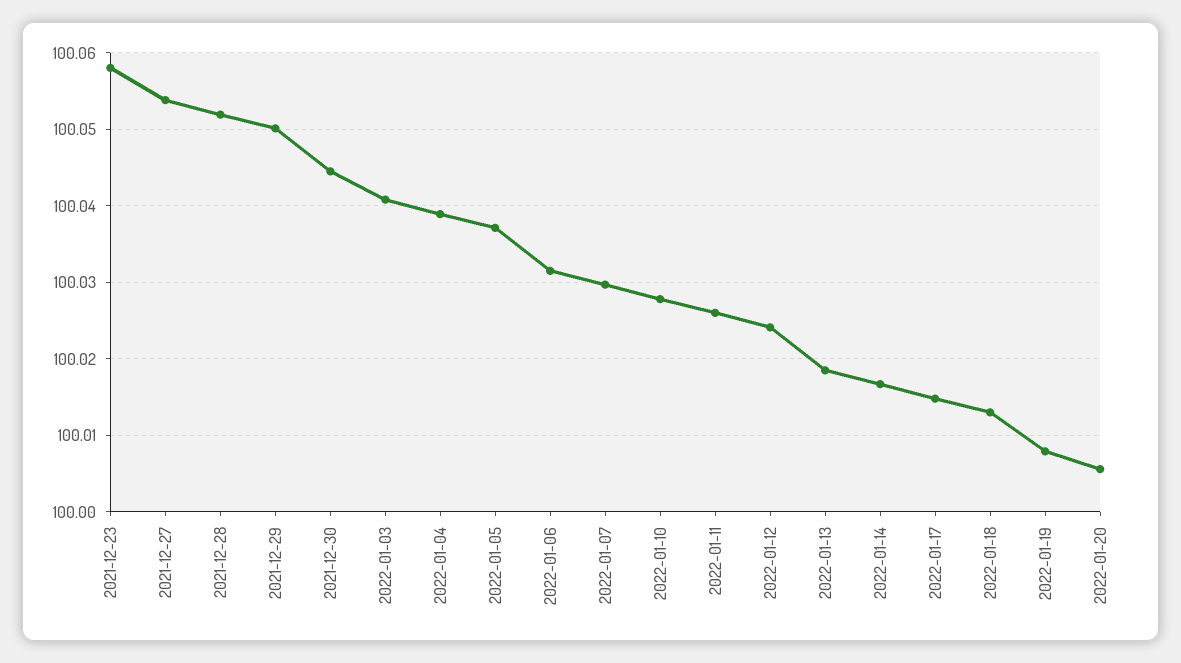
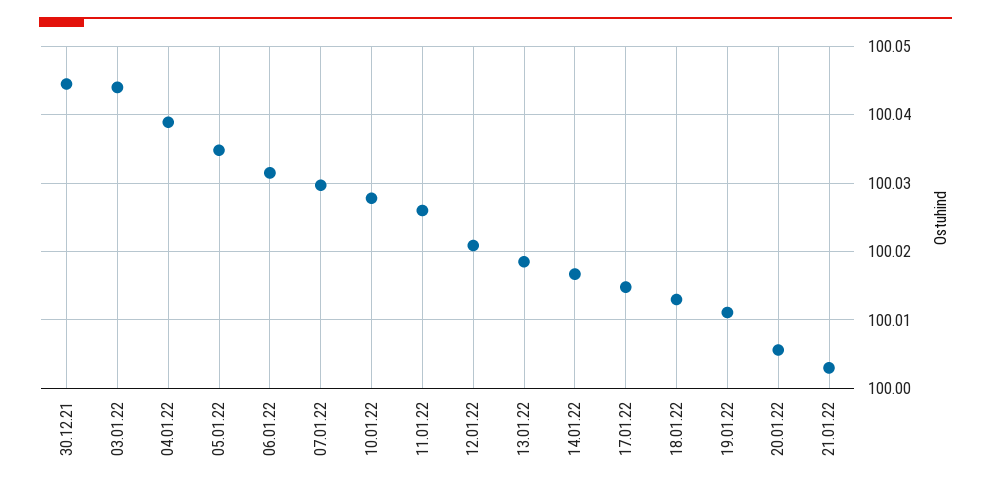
2021-12-23: 100.058 -> none
2021-12-27: 100.054 -> none
2021-12-28: 100.052 -> none
2021-12-29: 100.05 -> none
2022-01-03: 100.041 -> 100.044
2022-01-05: 100.037 -> 100.035
2022-01-12: 100.024 -> 100.021
2022-01-19: 100.008 -> 100.011
21.01.22: none -> 100.003

